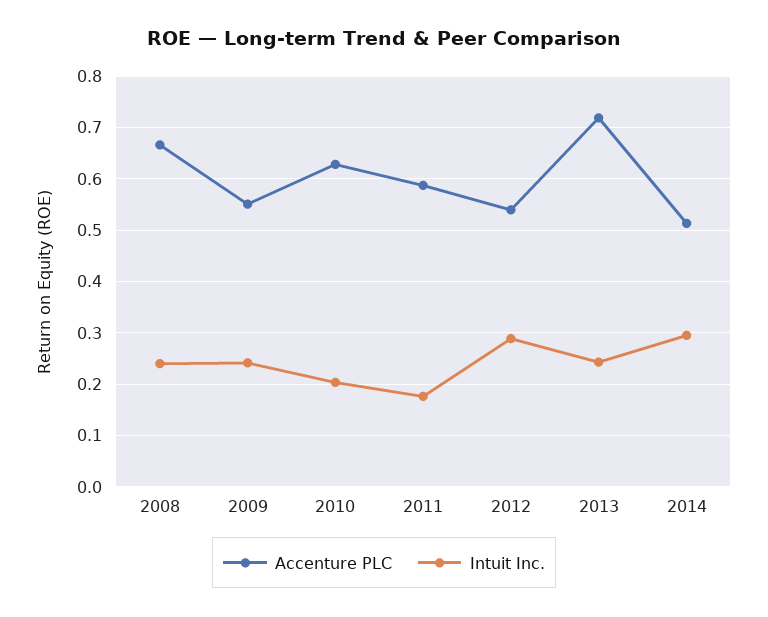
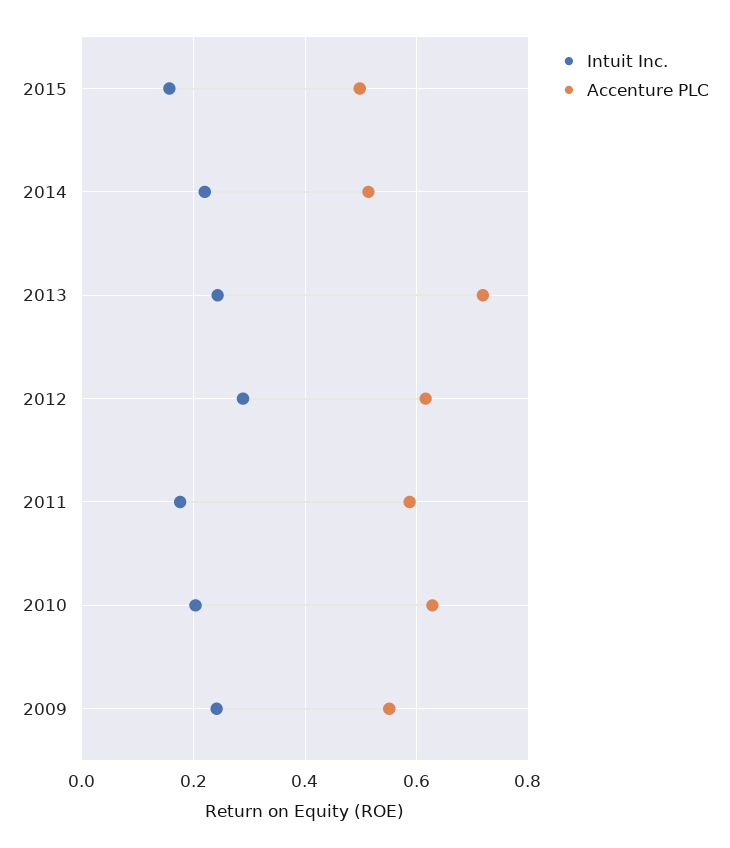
Accenture PLC, 2008: 0.66 -> none
Intuit Inc., 2008: 0.24 -> none
Accenture PLC, 2012: 0.54 -> 0.62
Intuit Inc., 2014: 0.3 -> 0.22
Intuit Inc., 2015: none -> 0.16
Accenture PLC, 2015: none -> 0.5

